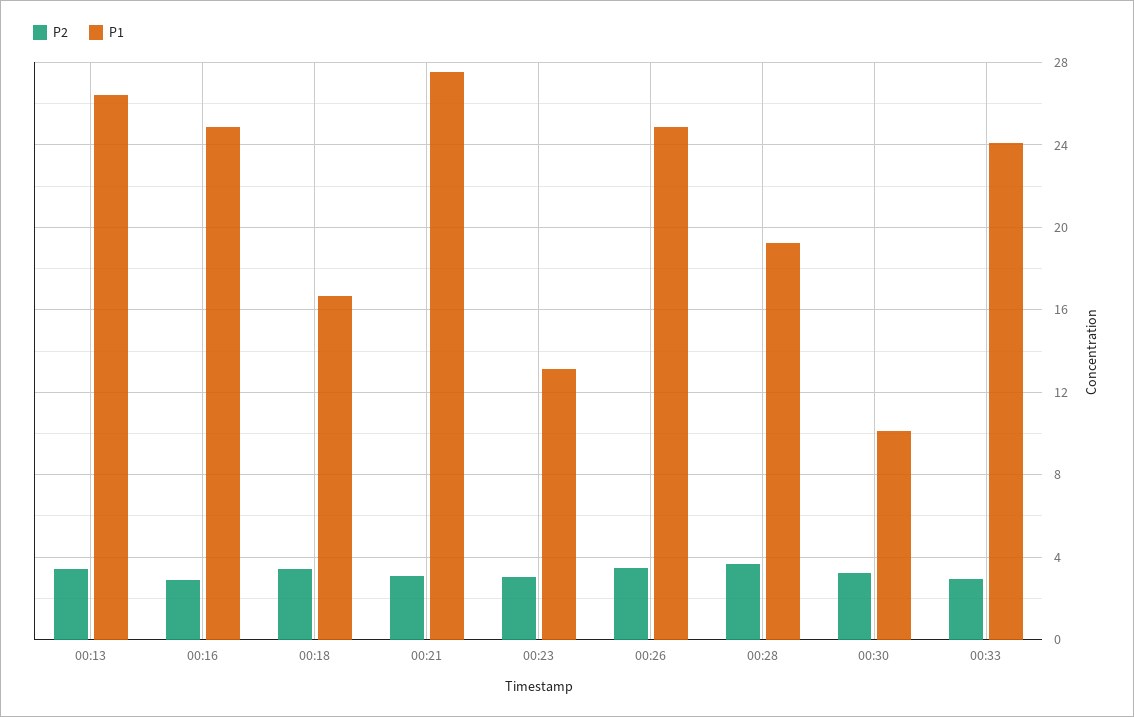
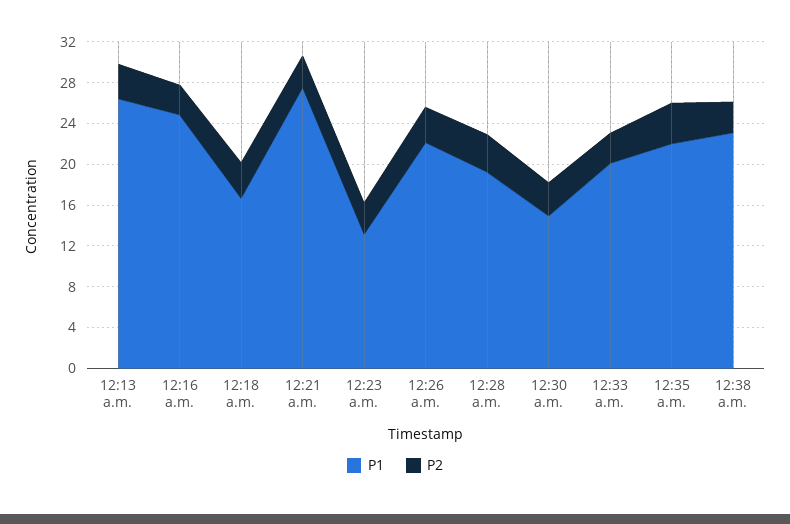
P1, 00:26: 25 -> 22
P1, 00:30: 10 -> 15
P1, 00:33: 24 -> 20
P1, 12:35 a.m.: none -> 22
P2, 12:35 a.m.: none -> 4
P1, 12:38 a.m.: none -> 23
P2, 12:38 a.m.: none -> 3

